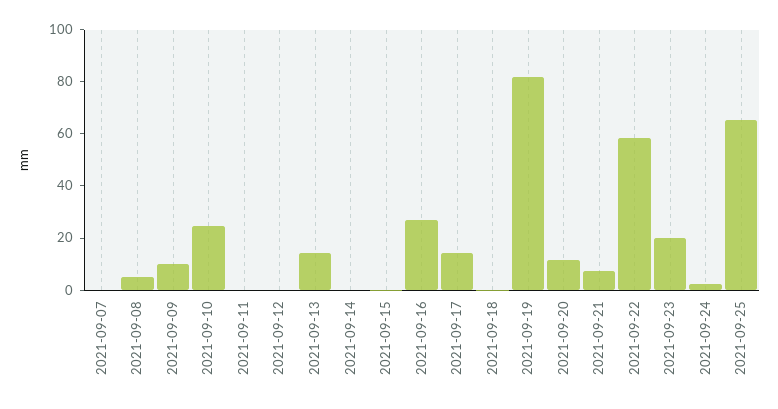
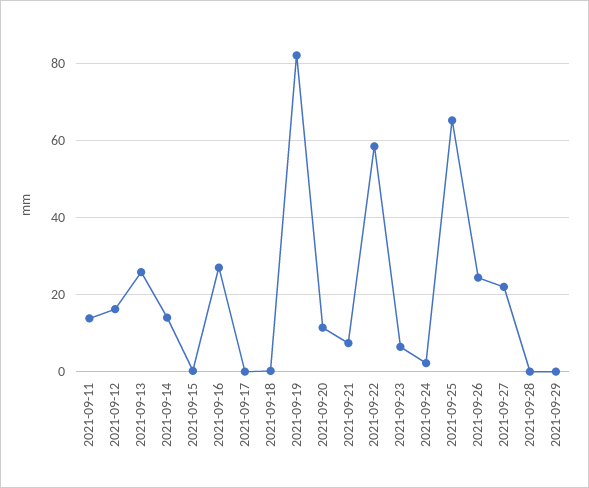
2021-09-07: 0 -> none
2021-09-08: 5 -> none
2021-09-09: 10 -> none
2021-09-10: 25 -> none
2021-09-11: 0 -> 14
2021-09-12: 0 -> 16
2021-09-13: 15 -> 26
2021-09-14: 0 -> 14
2021-09-17: 15 -> 0
2021-09-23: 20 -> 6
2021-09-26: none -> 24
2021-09-27: none -> 22
2021-09-28: none -> 0
2021-09-29: none -> 0

